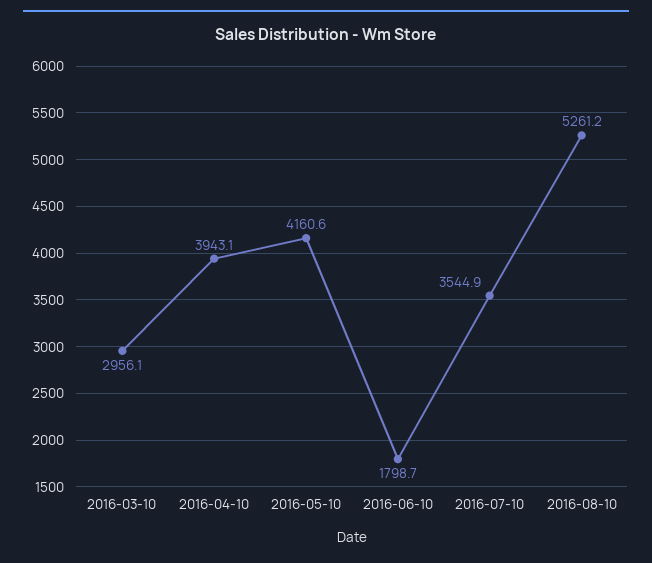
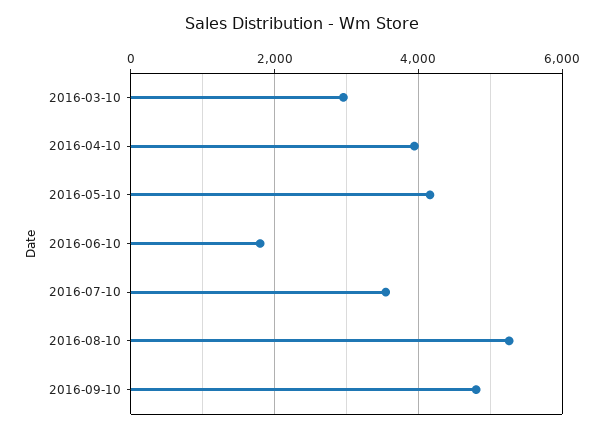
2016-09-10: none -> 4800

